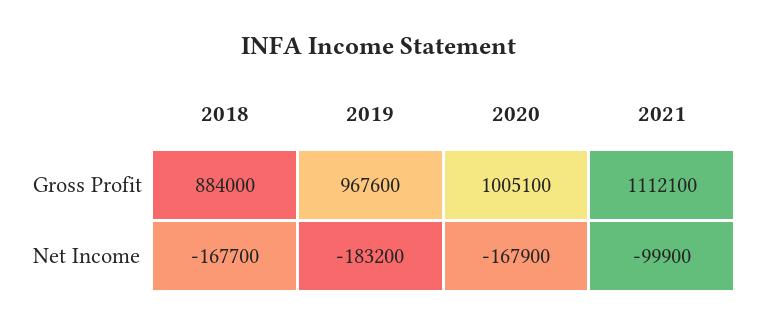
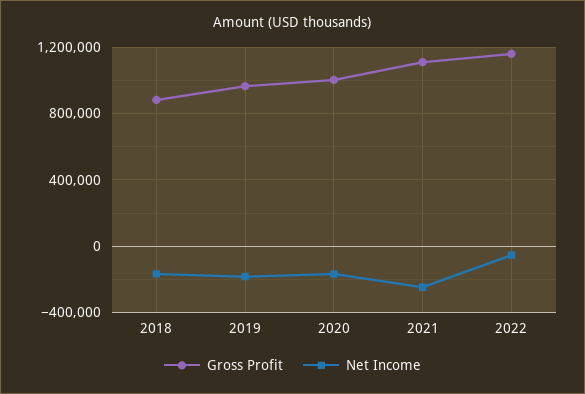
Net Income, 2021: -99900 -> -250000
Gross Profit, 2022: none -> 1150000
Net Income, 2022: none -> -50000

